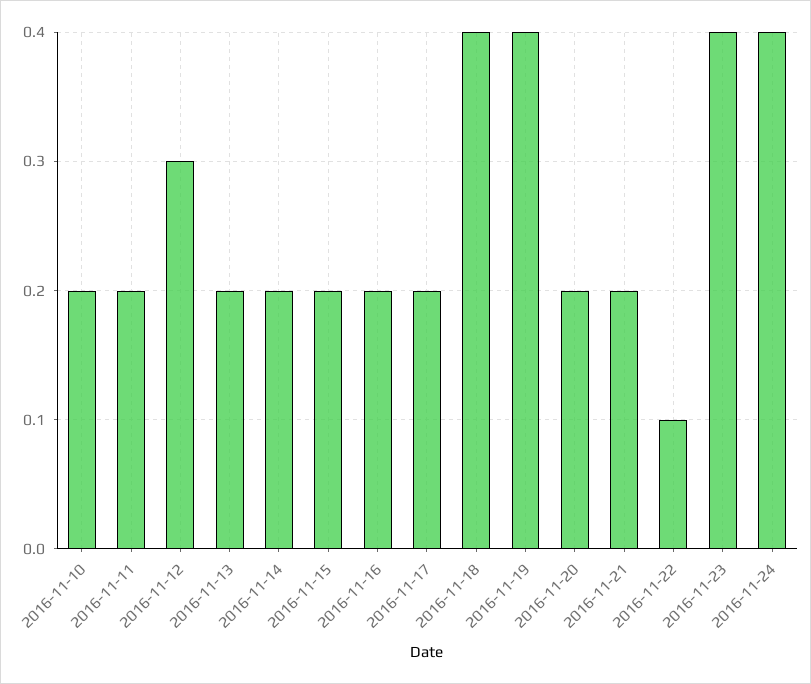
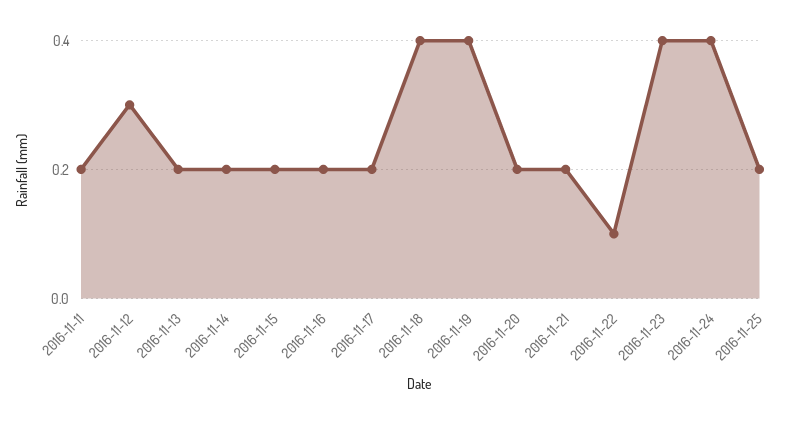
2016-11-10: 0.2 -> none
2016-11-25: none -> 0.2

